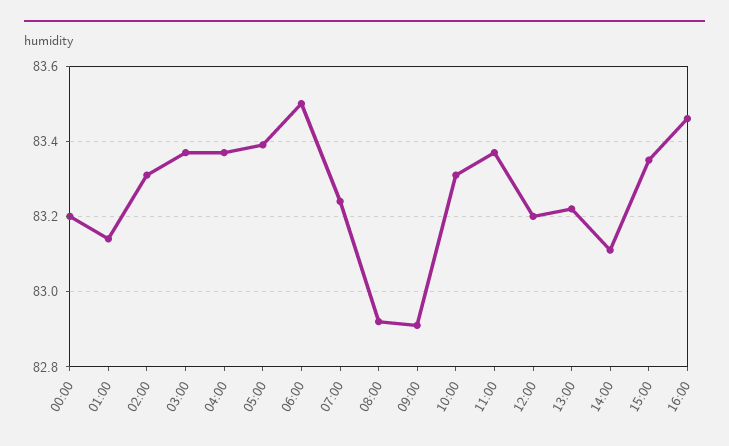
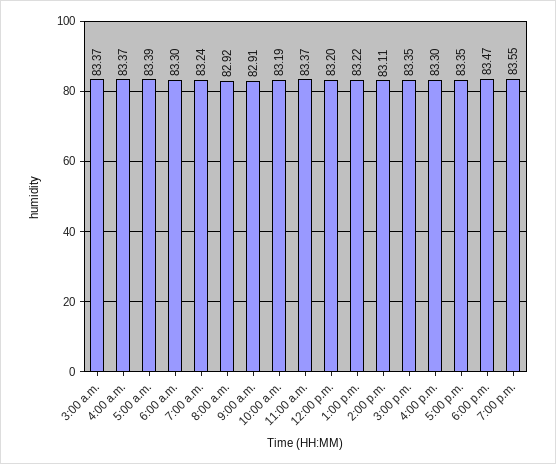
00:00: 83.2 -> none
01:00: 83.15 -> none
02:00: 83.3 -> none
06:00: 83.5 -> 83.3
10:00: 83.3 -> 83.19
16:00: 83.45 -> 83.3
5:00 p.m.: none -> 83.35
6:00 p.m.: none -> 83.47
7:00 p.m.: none -> 83.55

